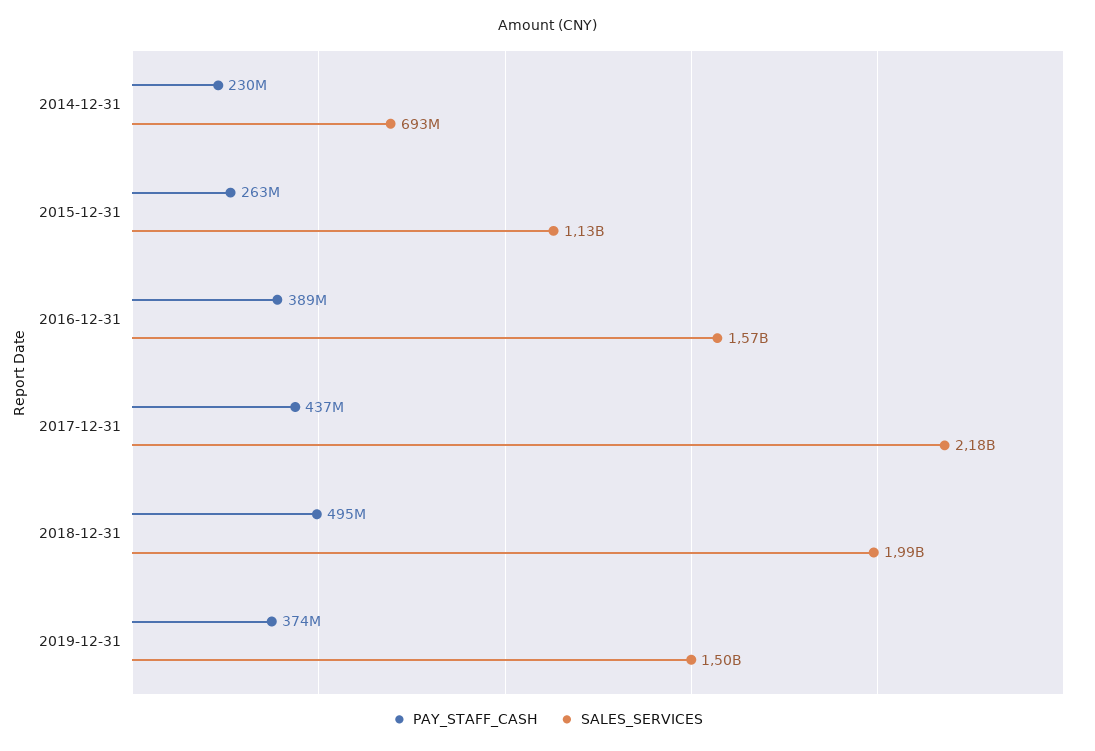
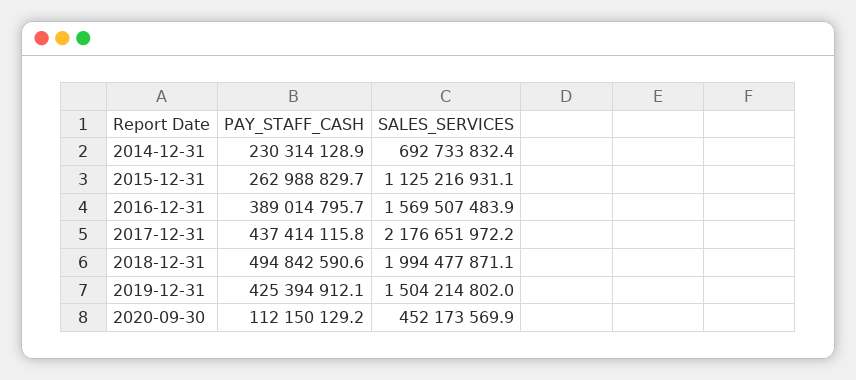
PAY_STAFF_CASH, 2019-12-31: 374000000 -> 425394912.1
PAY_STAFF_CASH, 2020-09-30: none -> 112150129.2
SALES_SERVICES, 2020-09-30: none -> 452173569.9

